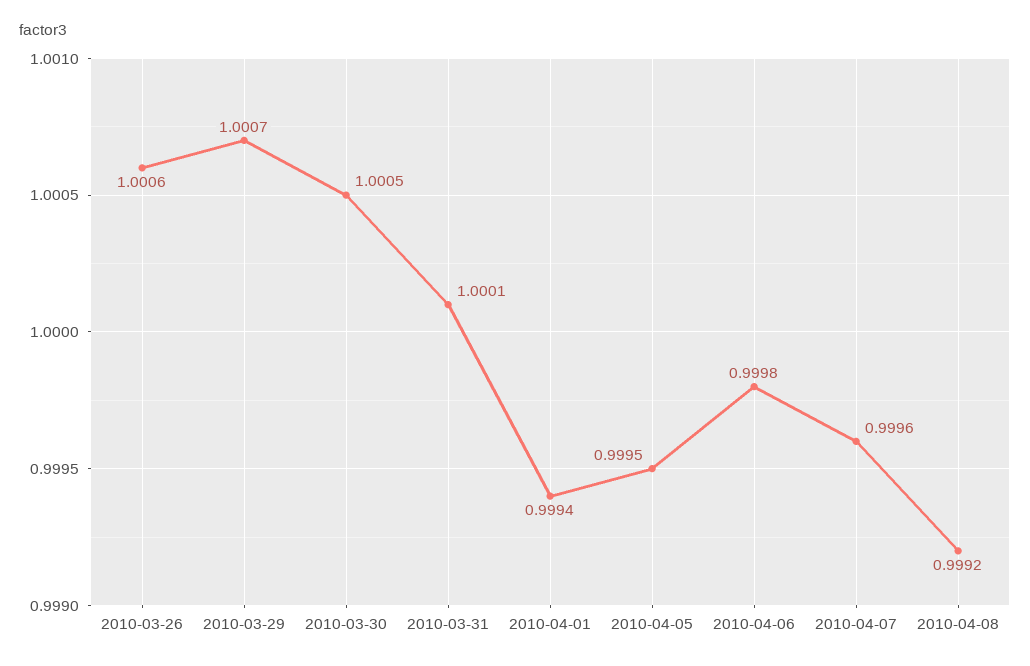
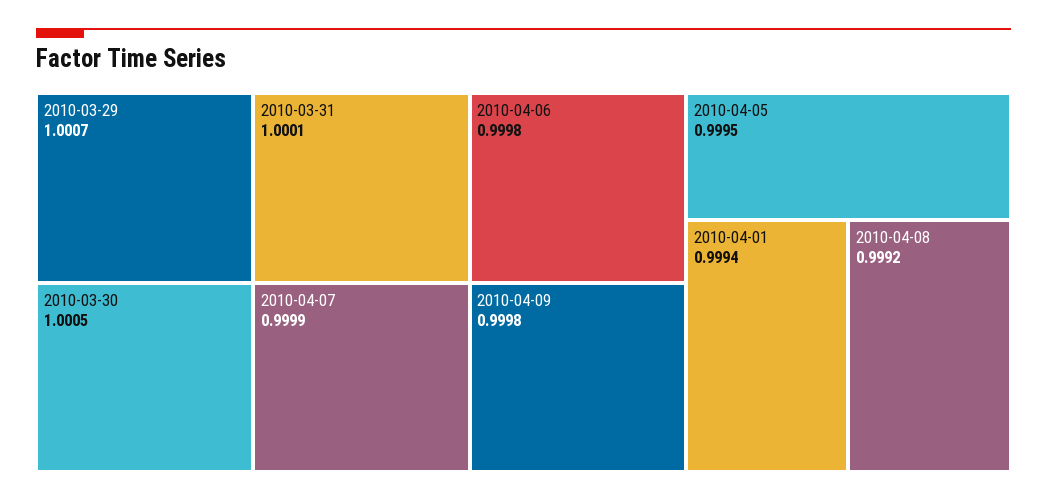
2010-03-26: 1.0006 -> none
2010-04-07: 0.9996 -> 0.9999
2010-04-09: none -> 0.9998

